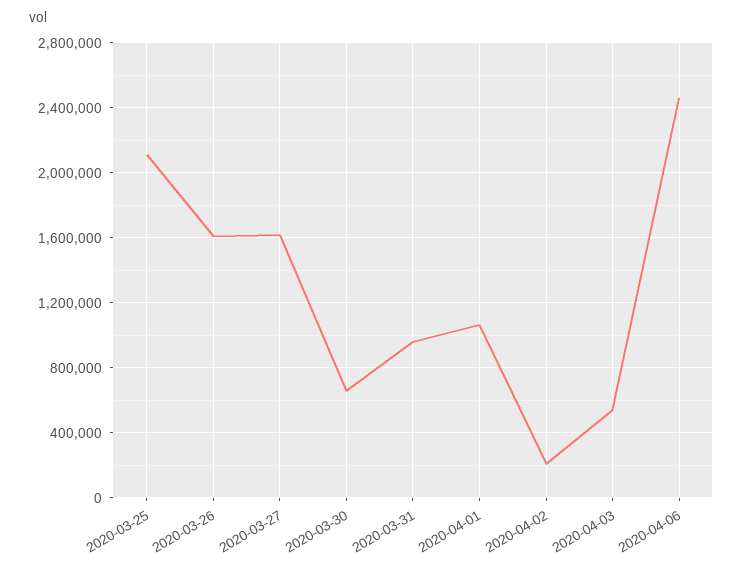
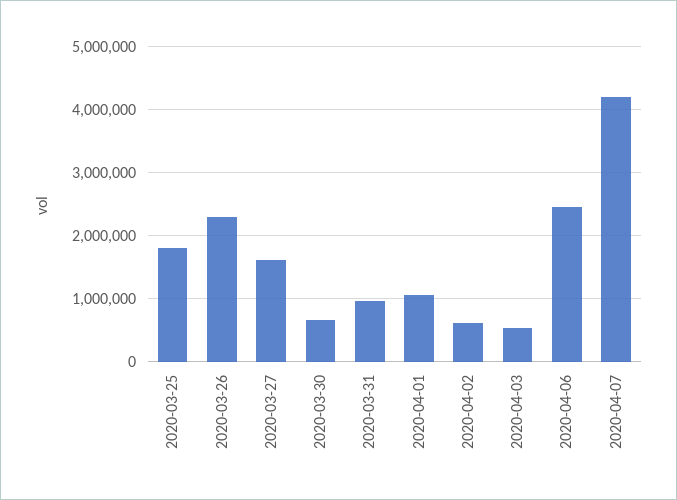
2020-03-25: 2100000 -> 1800000
2020-03-26: 1600000 -> 2300000
2020-04-02: 200000 -> 600000
2020-04-07: none -> 4200000

